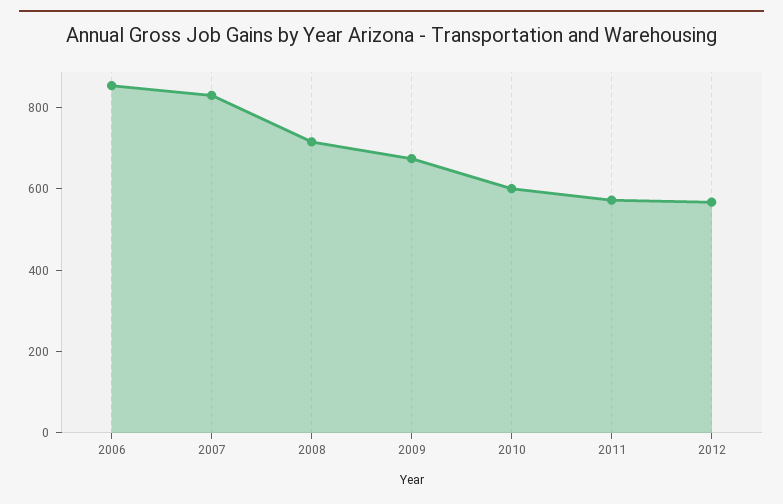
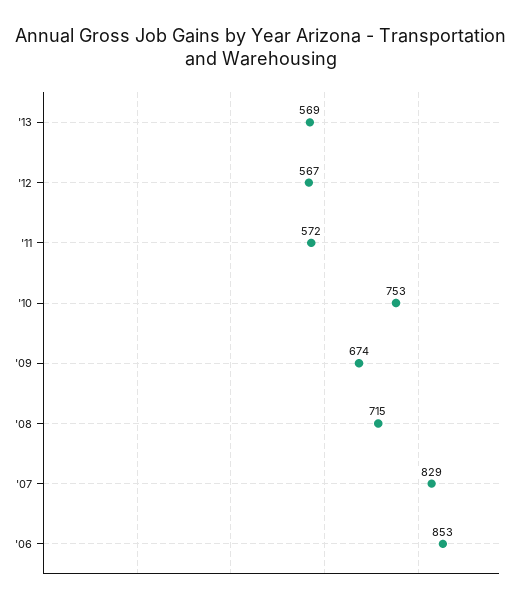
2010: 600 -> 753
'13: none -> 569

